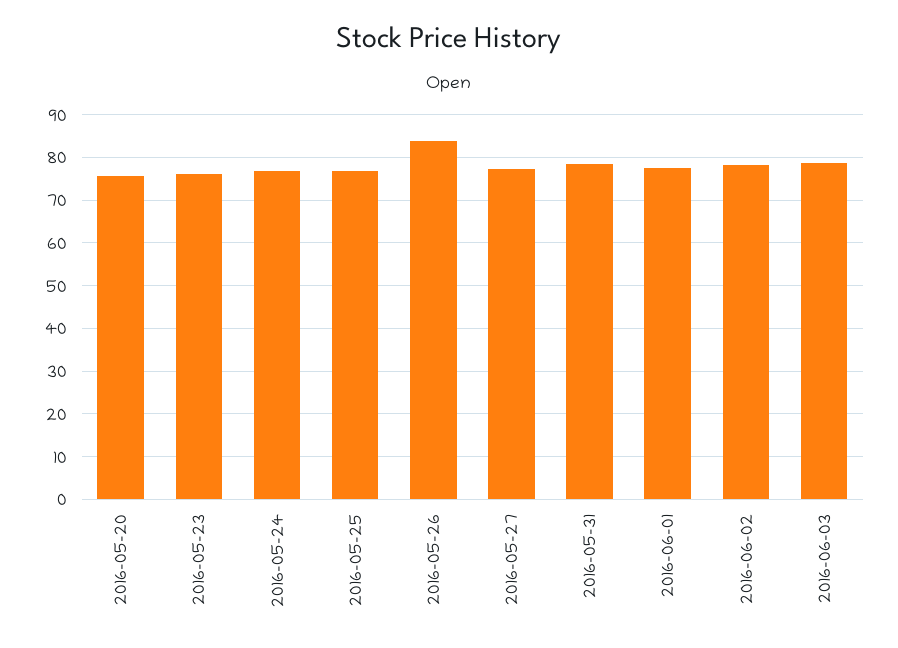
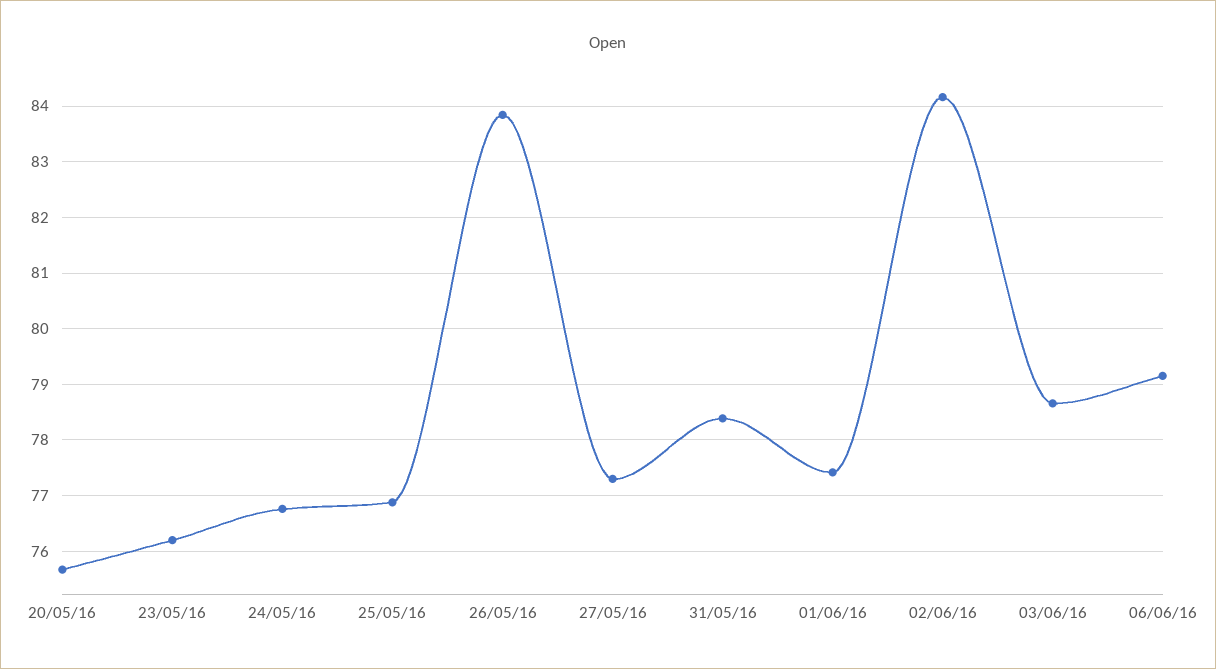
2016-06-02: 78 -> 84.2
06/06/16: none -> 79.2

